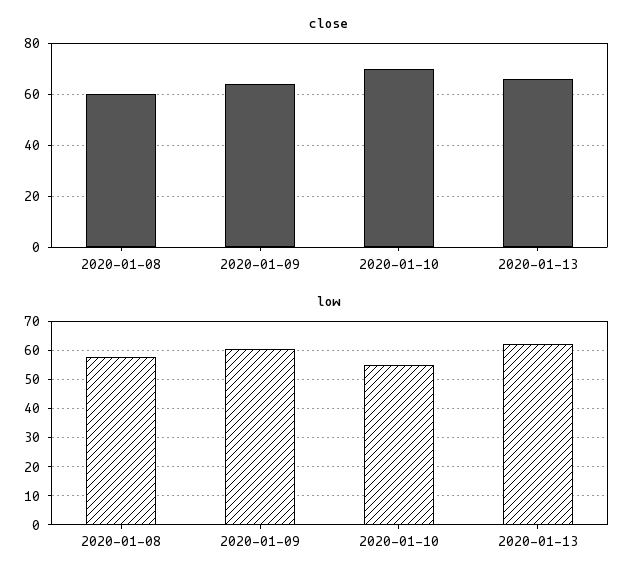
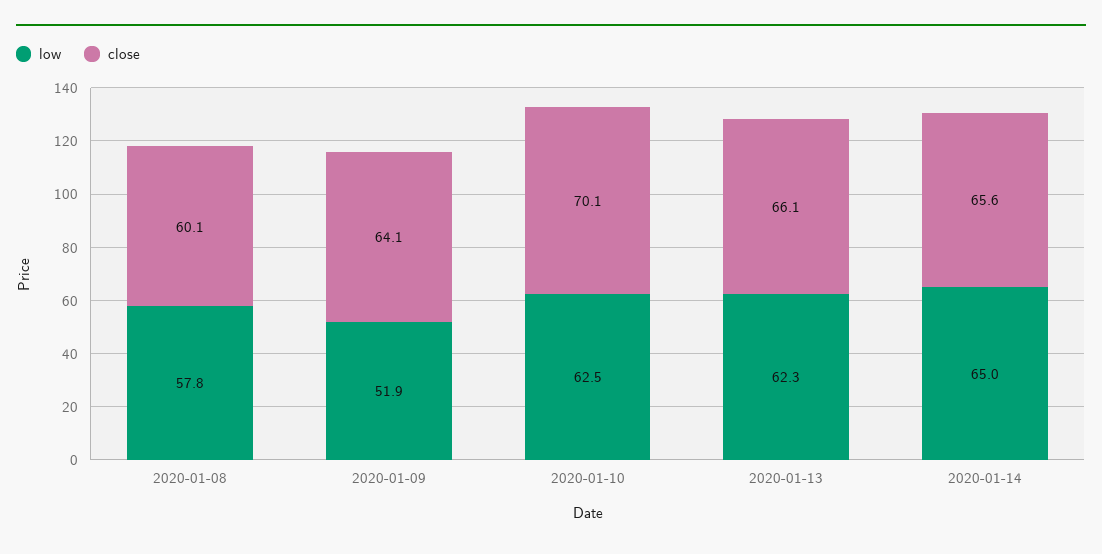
low, 2020-01-09: 60 -> 51.9
low, 2020-01-10: 55 -> 62.5
low, 2020-01-14: none -> 65
close, 2020-01-14: none -> 65.6

